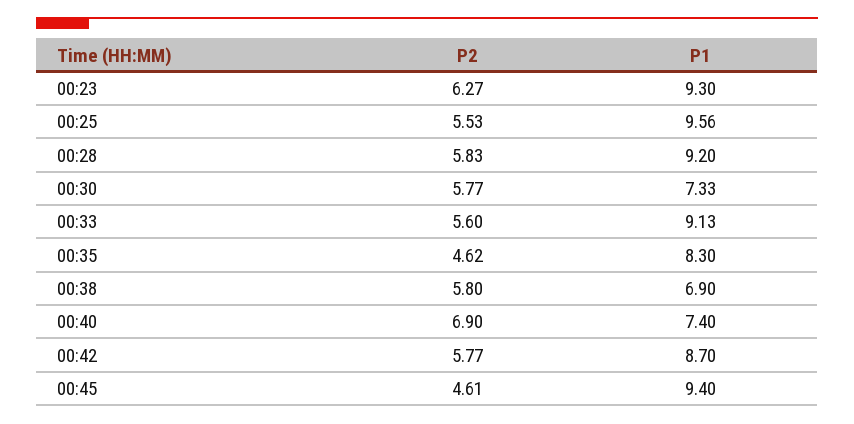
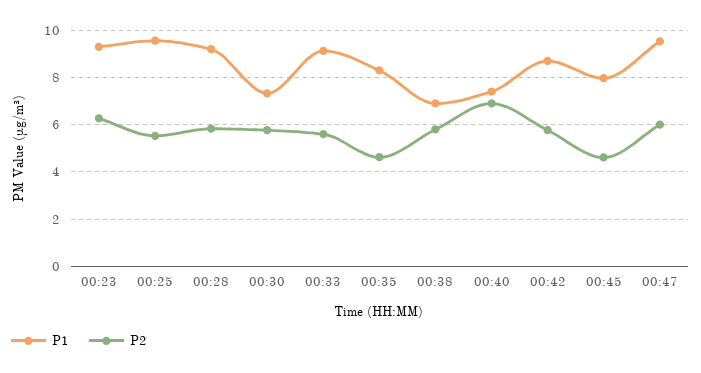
P1, 00:45: 9.4 -> 8
P1, 00:47: none -> 9.5
P2, 00:47: none -> 6

